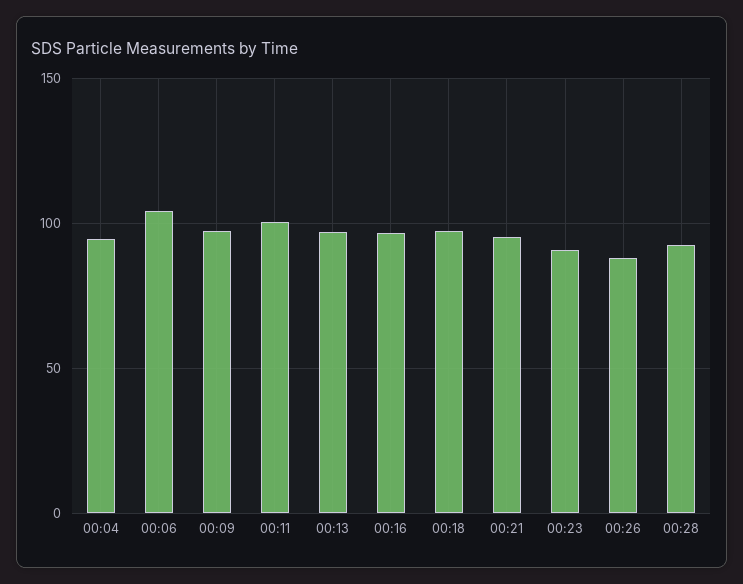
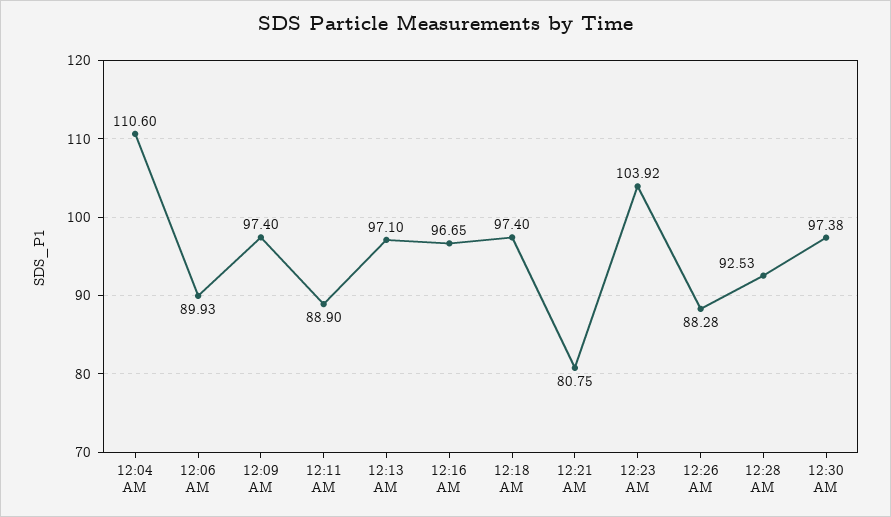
00:04: 95 -> 110.6
00:06: 105 -> 89.93
00:11: 100 -> 88.9
00:21: 95 -> 80.75
00:23: 90 -> 103.92
12:30 AM: none -> 97.38

